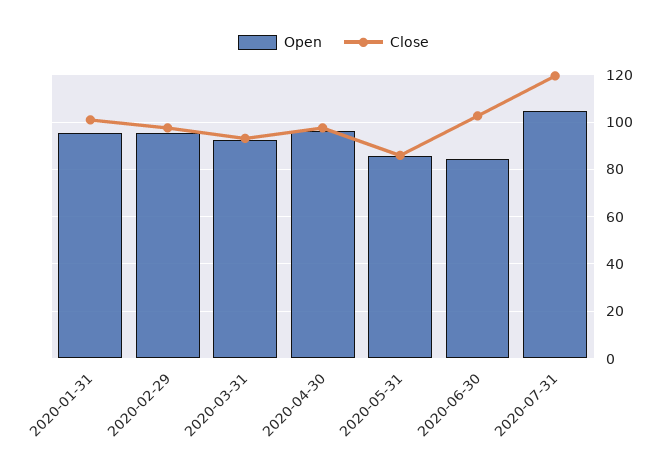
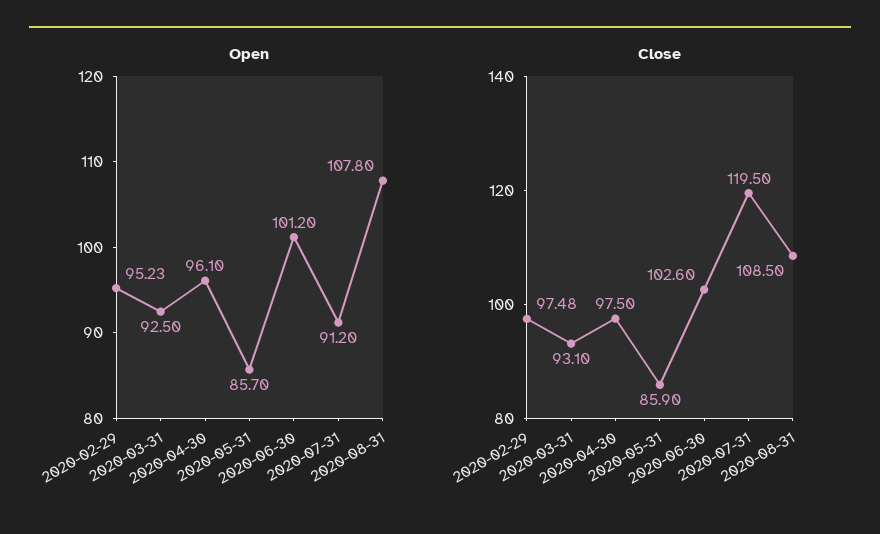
Open, 2020-01-31: 95 -> none
Close, 2020-01-31: 100 -> none
Open, 2020-06-30: 85 -> 101.2
Open, 2020-07-31: 105 -> 91.2
Open, 2020-08-31: none -> 107.8
Close, 2020-08-31: none -> 108.5

